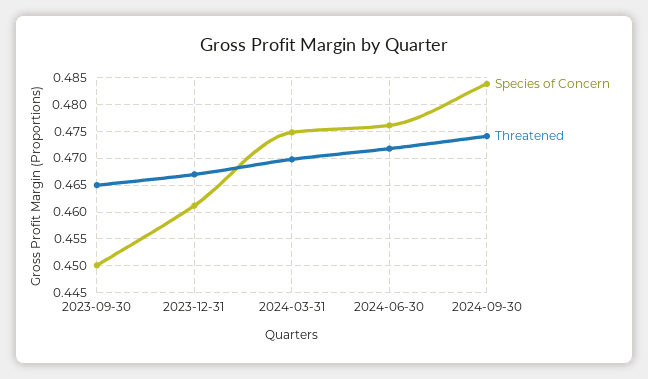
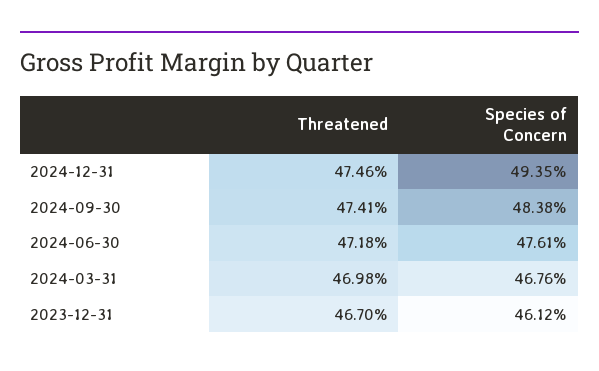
Species of Concern, 2023-09-30: 0.45 -> none
Threatened, 2023-09-30: 0.465 -> none
Species of Concern, 2024-03-31: 0.475 -> 0.4676
Threatened, 2024-12-31: none -> 0.4746
Species of Concern, 2024-12-31: none -> 0.4935

